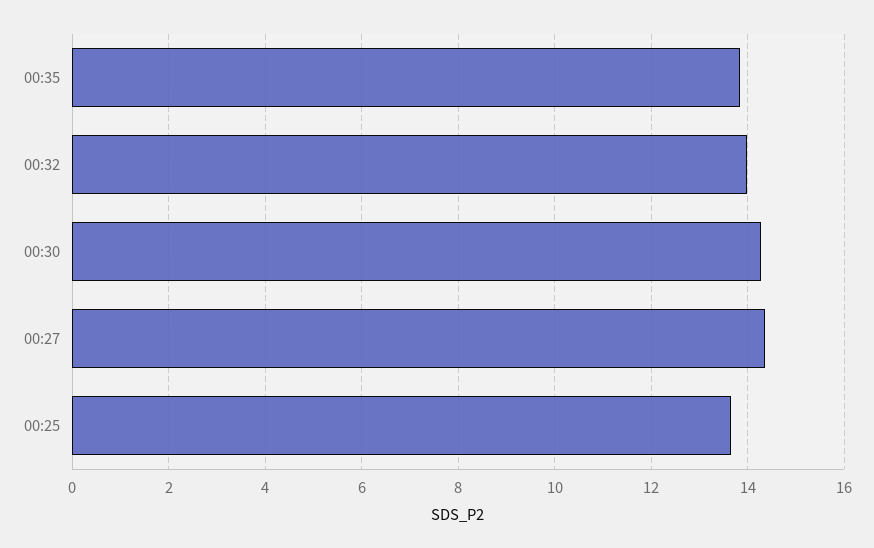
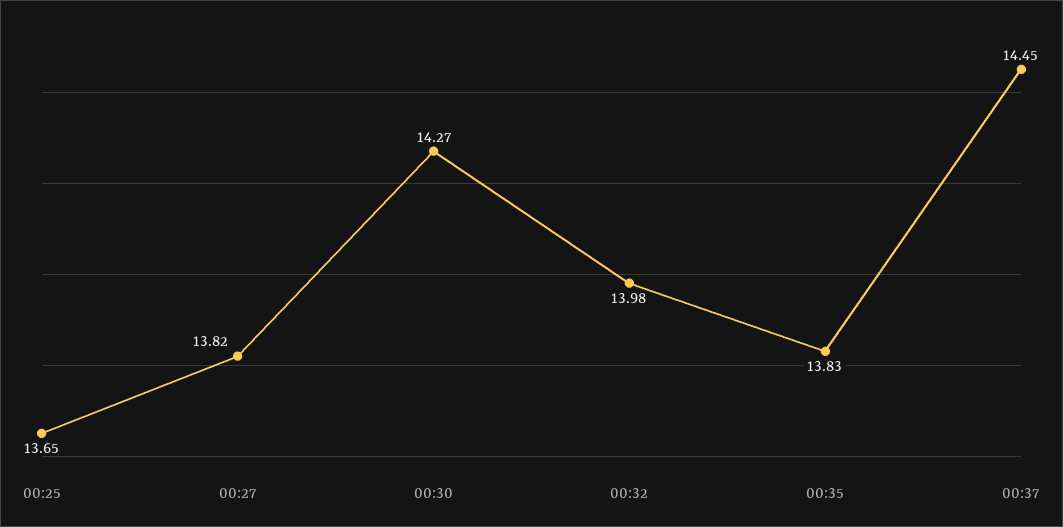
00:27: 14.4 -> 13.82
00:37: none -> 14.45

